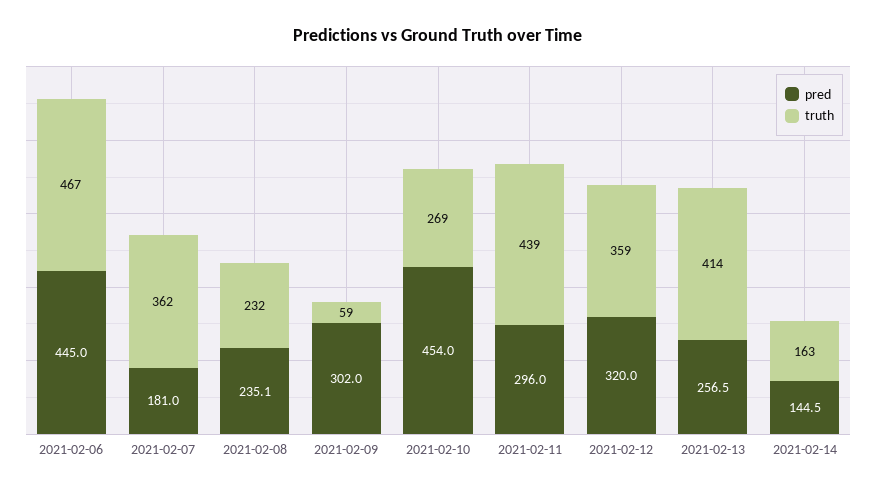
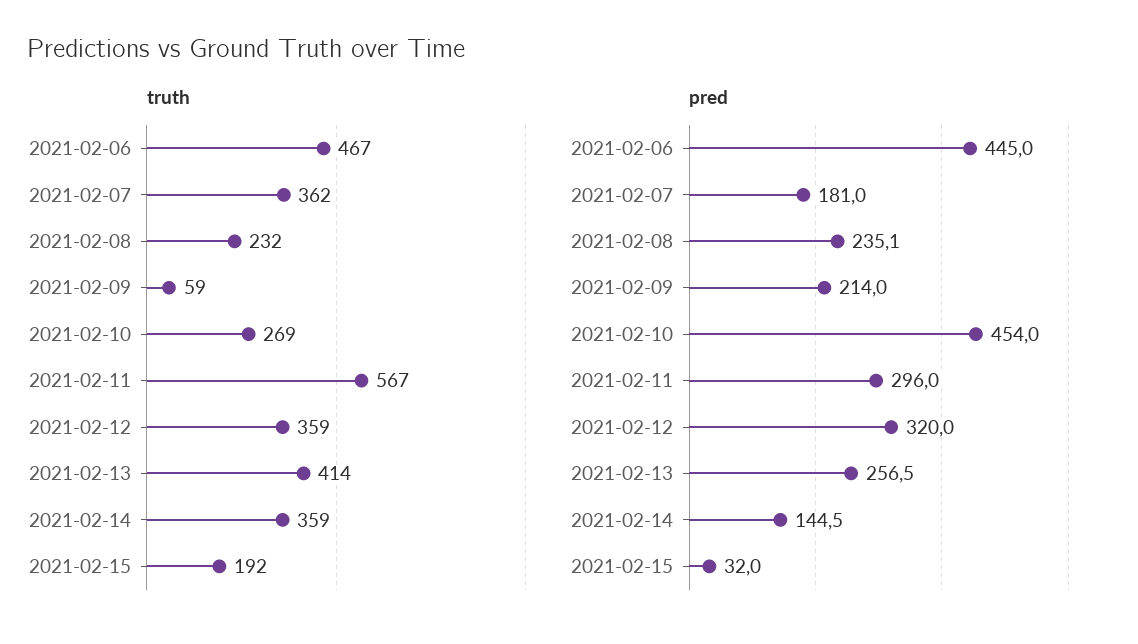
pred, 2021-02-09: 302 -> 214
truth, 2021-02-11: 439 -> 567
truth, 2021-02-14: 163 -> 359
truth, 2021-02-15: none -> 192
pred, 2021-02-15: none -> 32

